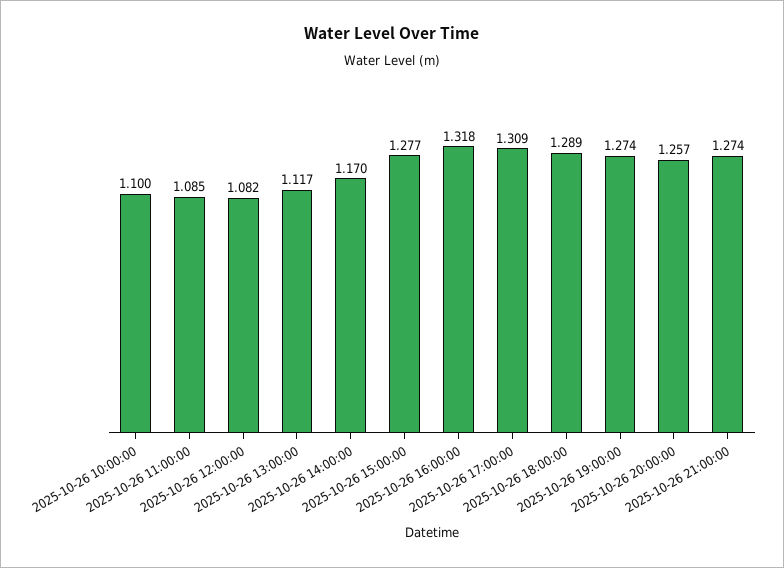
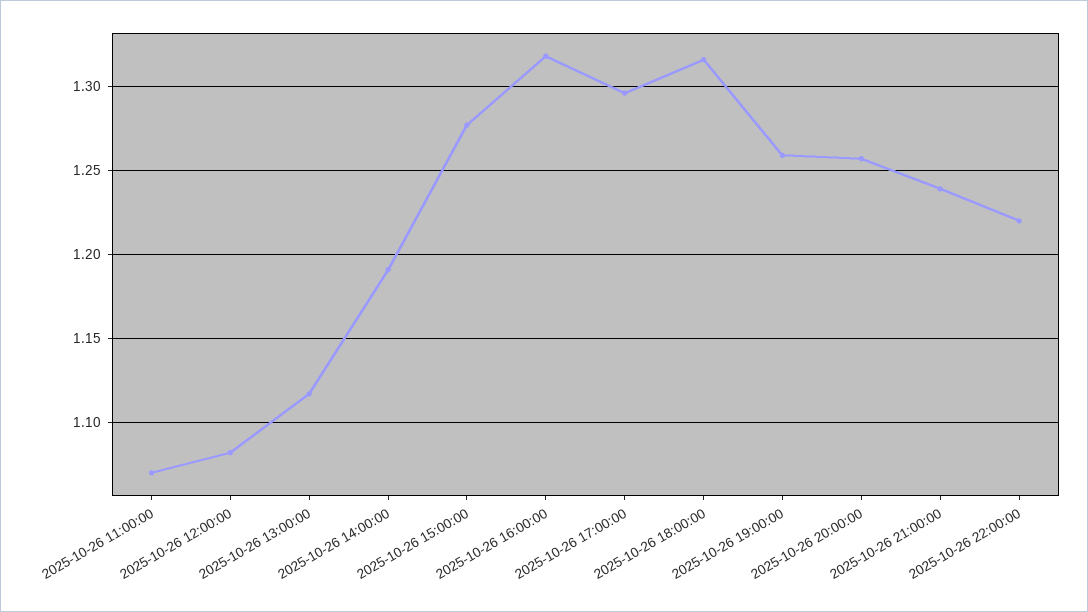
2025-10-26 10:00:00: 1.1 -> none
2025-10-26 11:00:00: 1.085 -> 1.07
2025-10-26 14:00:00: 1.17 -> 1.19
2025-10-26 17:00:00: 1.309 -> 1.295
2025-10-26 18:00:00: 1.289 -> 1.315
2025-10-26 19:00:00: 1.274 -> 1.26
2025-10-26 21:00:00: 1.274 -> 1.24
2025-10-26 22:00:00: none -> 1.22

